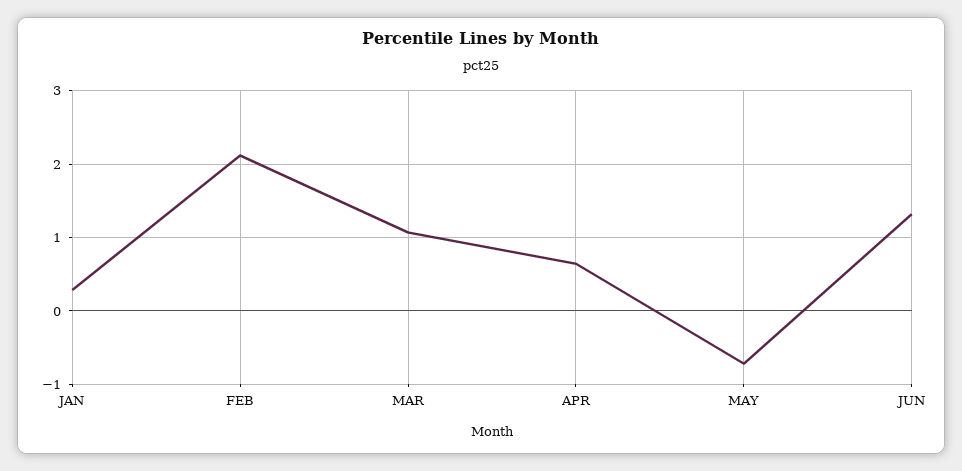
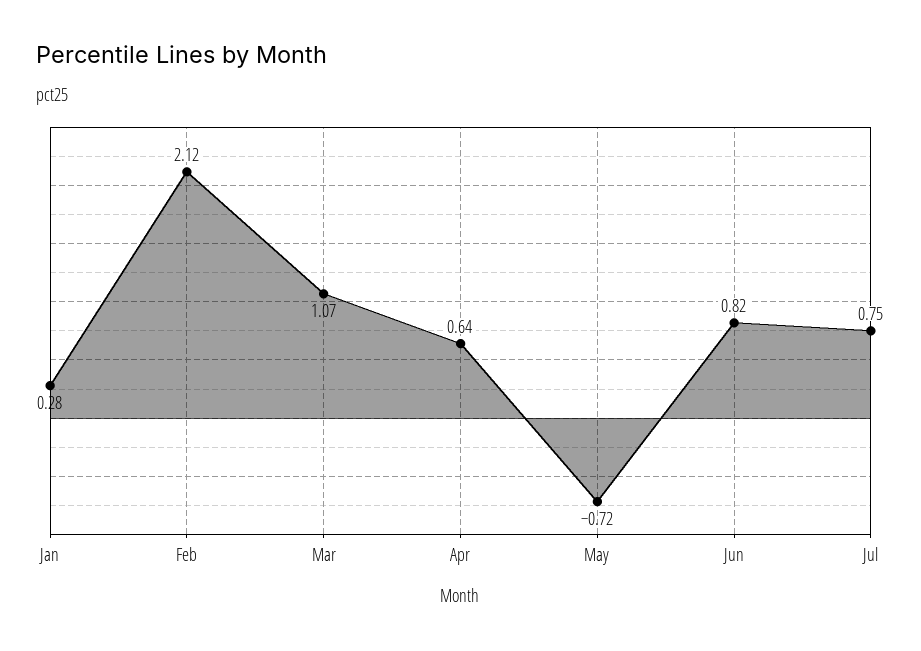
JUN: 1.3 -> 0.82
Jul: none -> 0.75

